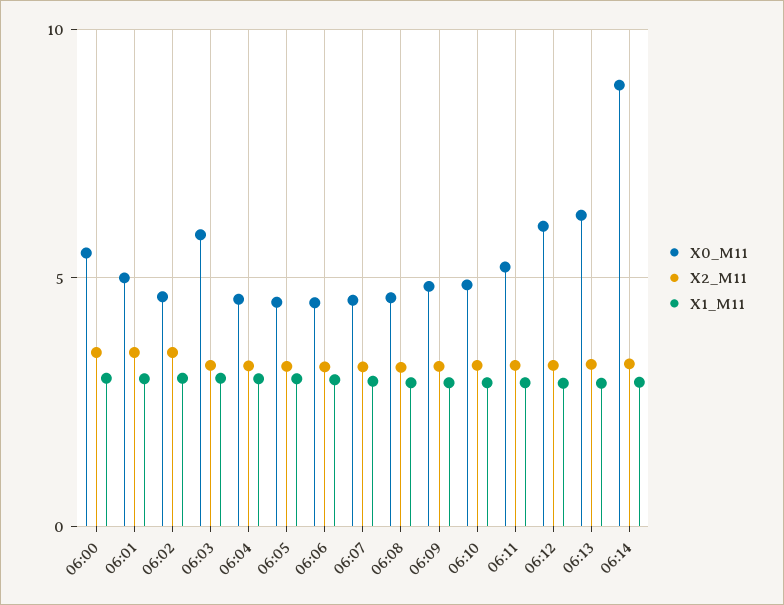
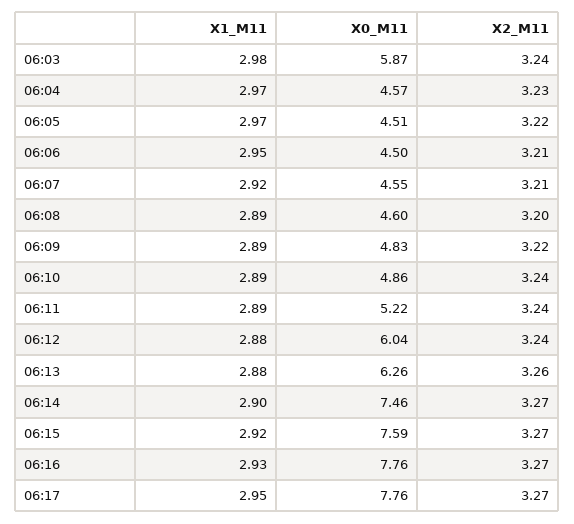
X0_M11, 06:00: 5.5 -> none
X2_M11, 06:00: 3.5 -> none
X1_M11, 06:00: 3 -> none
X0_M11, 06:01: 5 -> none
X2_M11, 06:01: 3.5 -> none
X1_M11, 06:01: 3 -> none
X0_M11, 06:02: 4.5 -> none
X2_M11, 06:02: 3.5 -> none
X1_M11, 06:02: 3 -> none
X0_M11, 06:14: 9 -> 7.46
X1_M11, 06:15: none -> 2.92
X0_M11, 06:15: none -> 7.59
X2_M11, 06:15: none -> 3.27
X1_M11, 06:16: none -> 2.93
X0_M11, 06:16: none -> 7.76
X2_M11, 06:16: none -> 3.27
X1_M11, 06:17: none -> 2.95
X0_M11, 06:17: none -> 7.76
X2_M11, 06:17: none -> 3.27

